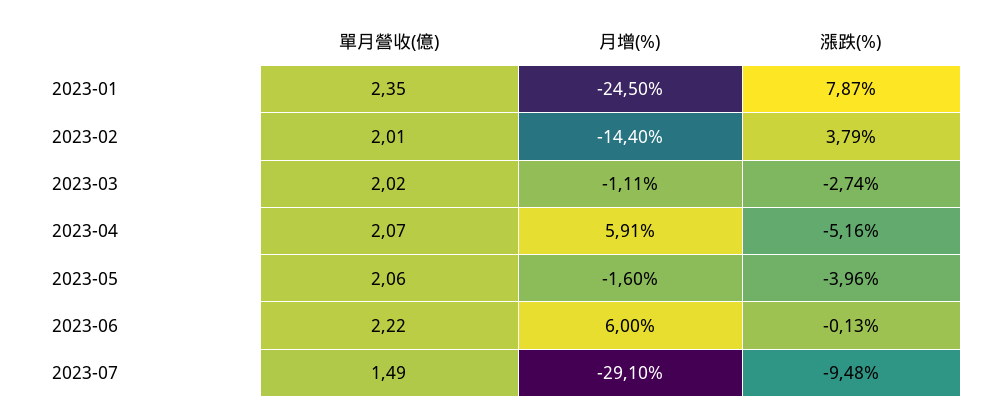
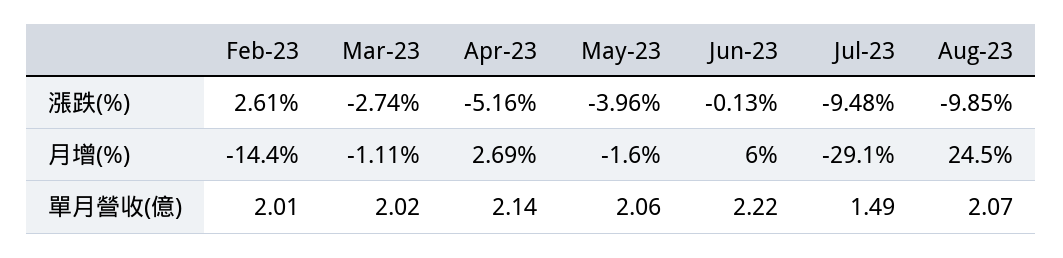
單月營收(億), 2023-01: 2.35 -> none
月增(%), 2023-01: -24.5 -> none
漲跌(%), 2023-01: 7.87 -> none
漲跌(%), 2023-02: 3.79 -> 2.61
單月營收(億), 2023-04: 2.07 -> 2.14
月增(%), 2023-04: 5.91 -> 2.69
漲跌(%), Aug-23: none -> -9.85
月增(%), Aug-23: none -> 24.5
單月營收(億), Aug-23: none -> 2.07

